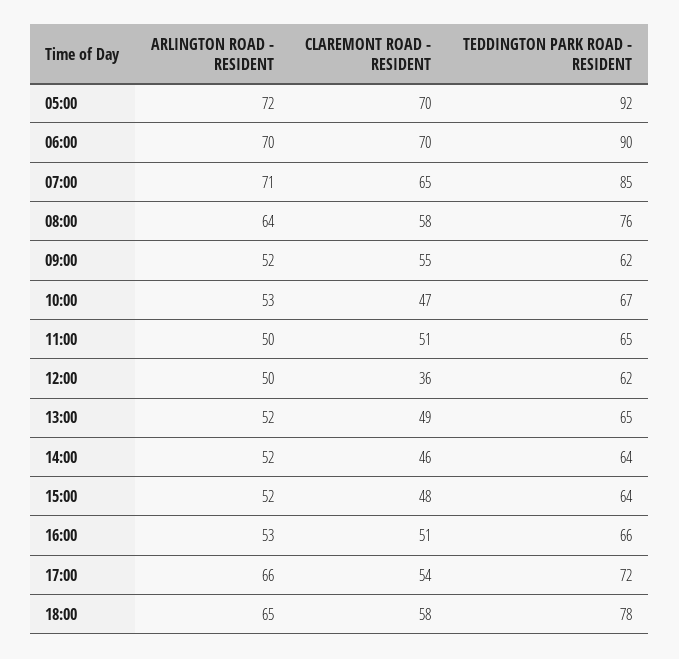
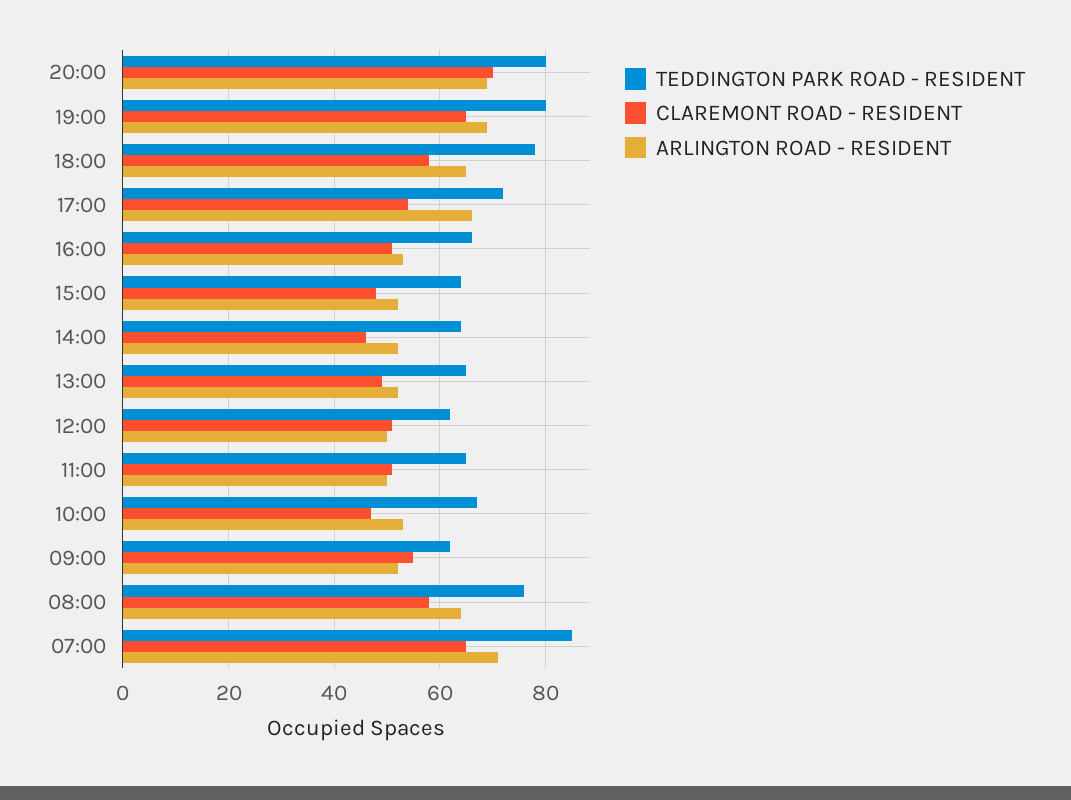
ARLINGTON ROAD - RESIDENT, 05:00: 72 -> none
CLAREMONT ROAD - RESIDENT, 05:00: 70 -> none
TEDDINGTON PARK ROAD - RESIDENT, 05:00: 92 -> none
ARLINGTON ROAD - RESIDENT, 06:00: 70 -> none
CLAREMONT ROAD - RESIDENT, 06:00: 70 -> none
TEDDINGTON PARK ROAD - RESIDENT, 06:00: 90 -> none
CLAREMONT ROAD - RESIDENT, 12:00: 36 -> 50
TEDDINGTON PARK ROAD - RESIDENT, 20:00: none -> 80
CLAREMONT ROAD - RESIDENT, 20:00: none -> 70
ARLINGTON ROAD - RESIDENT, 20:00: none -> 70
TEDDINGTON PARK ROAD - RESIDENT, 19:00: none -> 80
CLAREMONT ROAD - RESIDENT, 19:00: none -> 65
ARLINGTON ROAD - RESIDENT, 19:00: none -> 70

